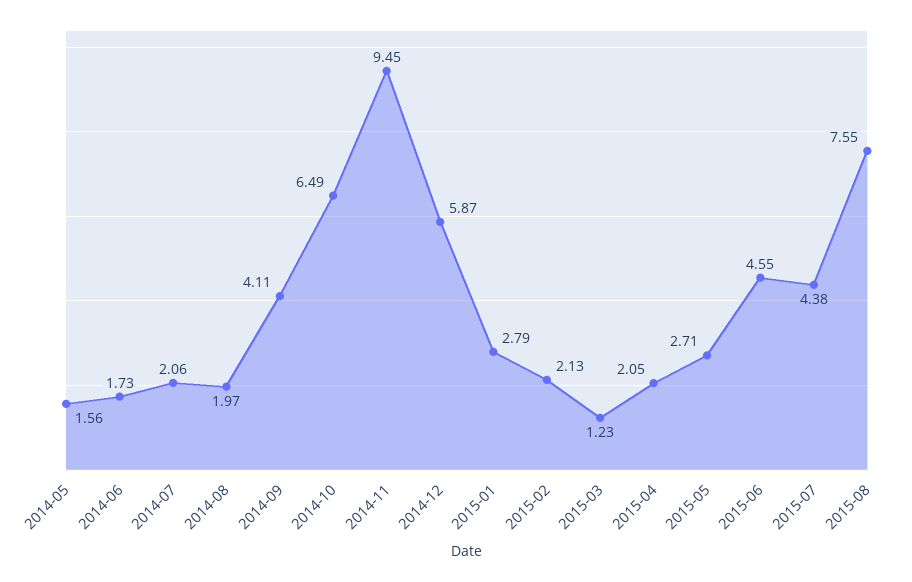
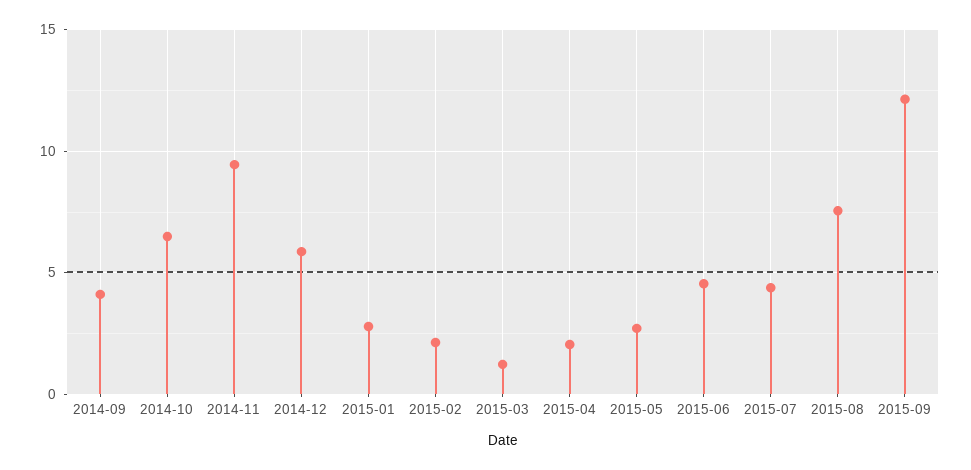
2014-05: 1.56 -> none
2014-06: 1.73 -> none
2014-07: 2.06 -> none
2014-08: 1.97 -> none
2015-09: none -> 12

